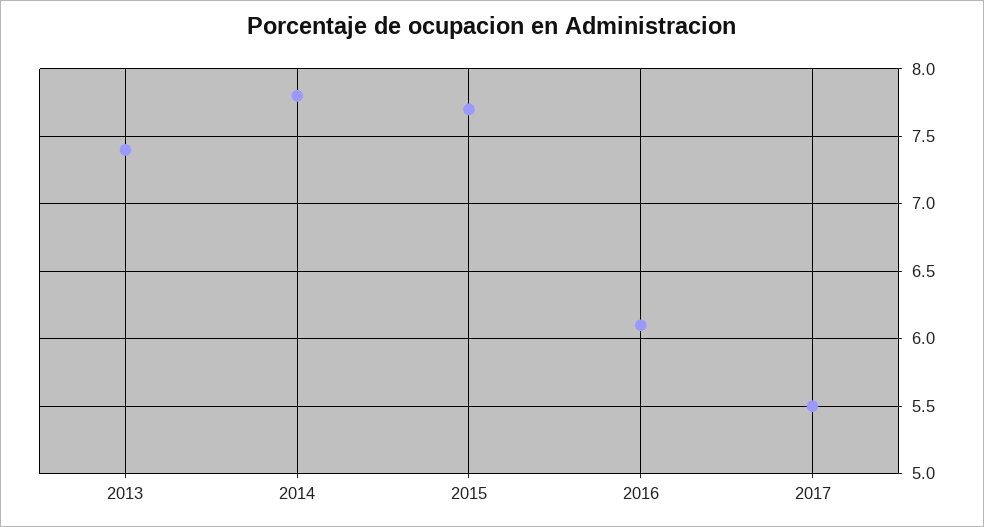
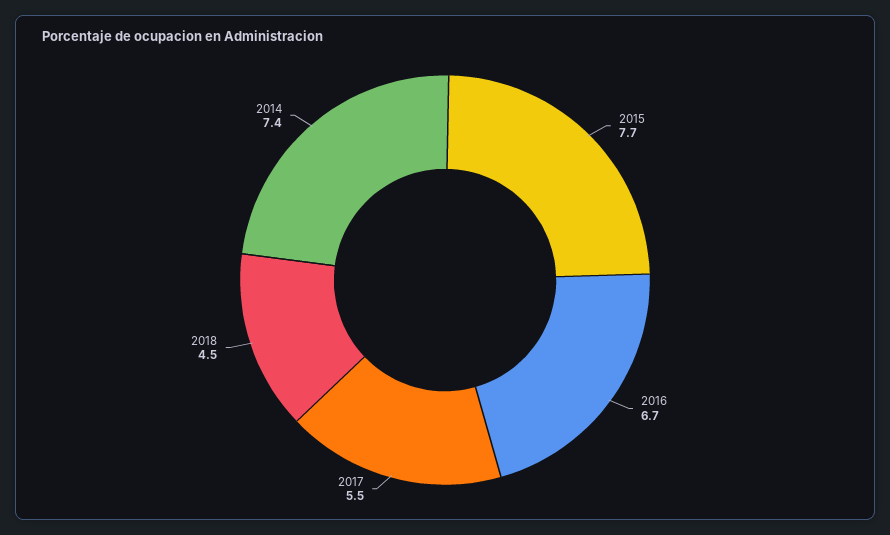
2013: 7.4 -> none
2014: 7.8 -> 7.4
2016: 6.1 -> 6.7
2018: none -> 4.5

